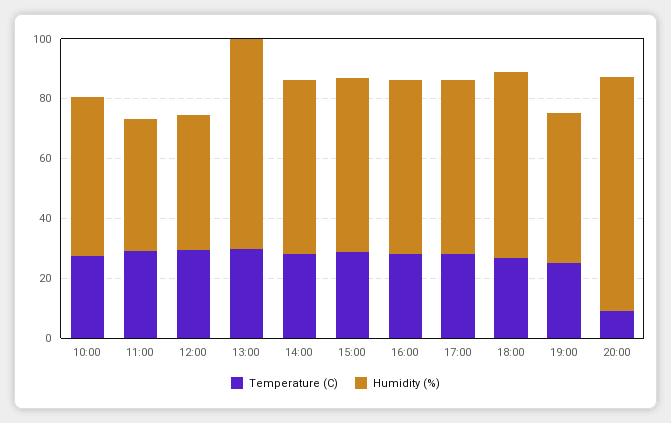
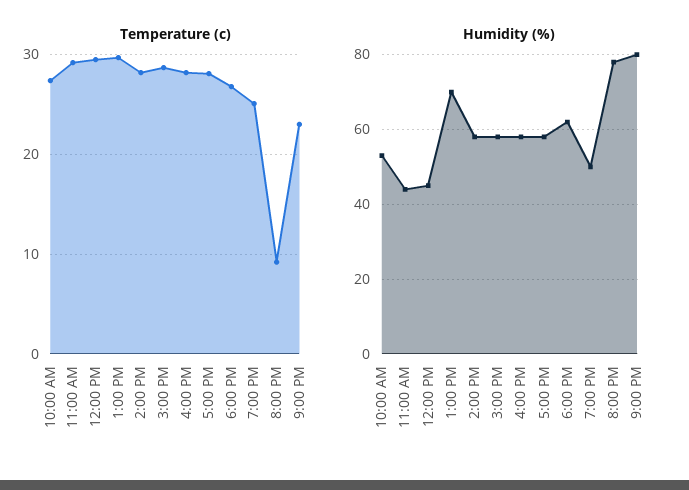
Temperature (C), 9:00 PM: none -> 23
Humidity (%), 9:00 PM: none -> 80

